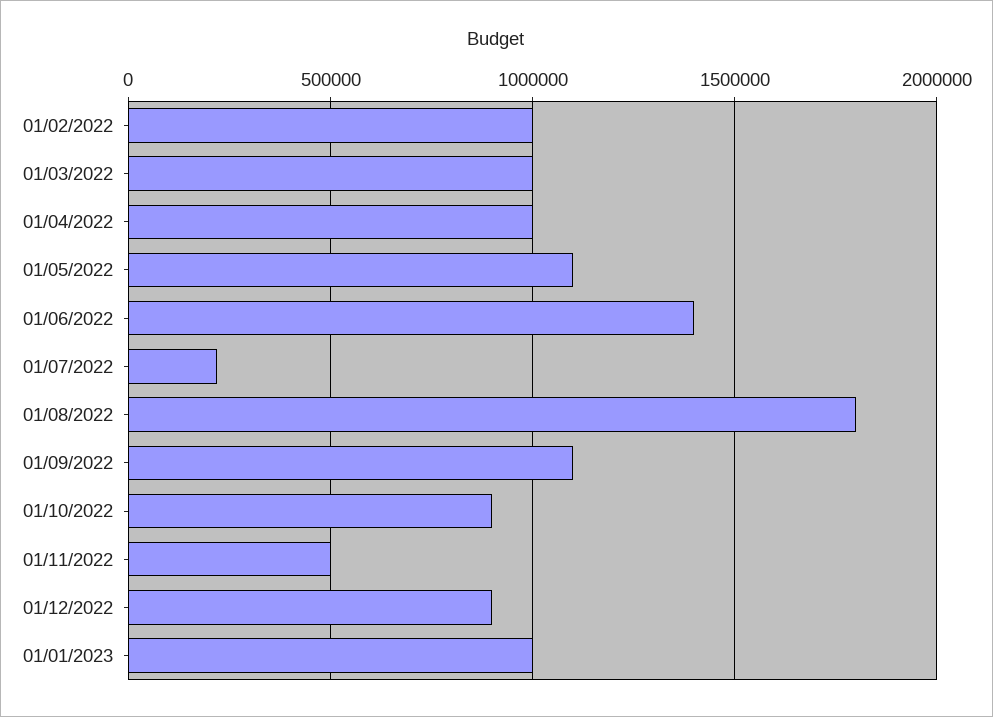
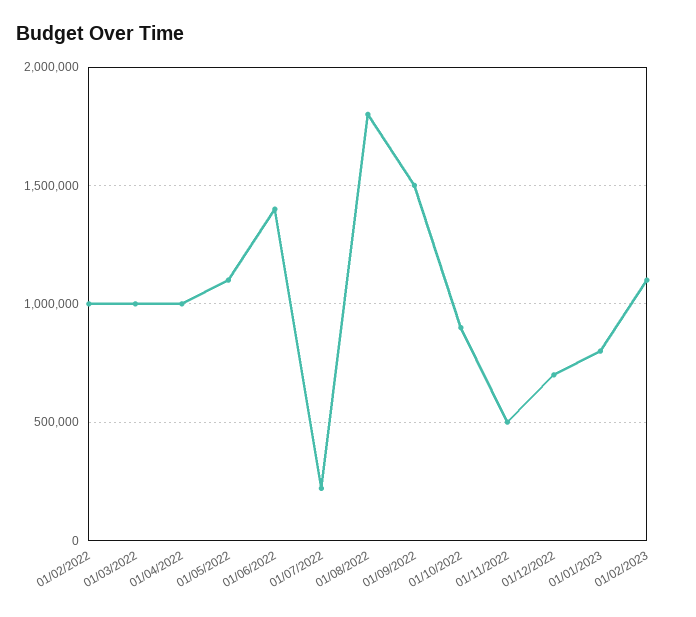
01/09/2022: 1100000 -> 1500000
01/12/2022: 900000 -> 700000
01/01/2023: 1000000 -> 800000
01/02/2023: none -> 1100000

